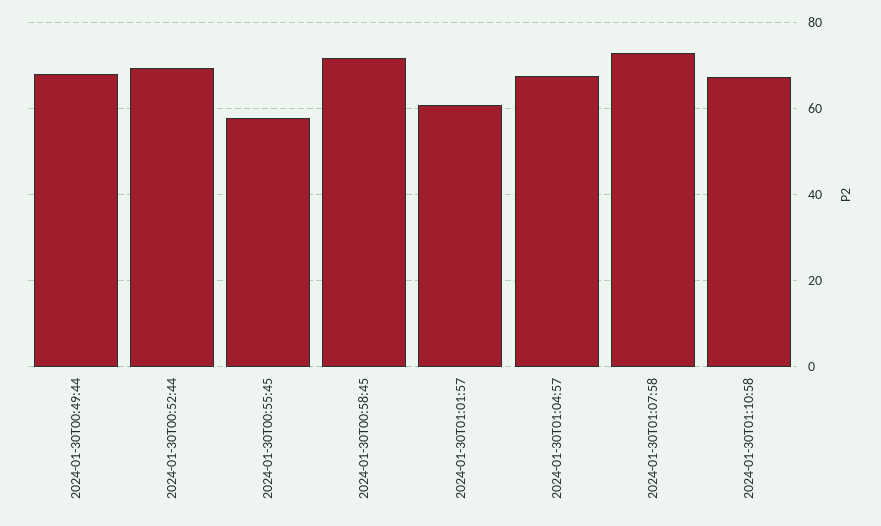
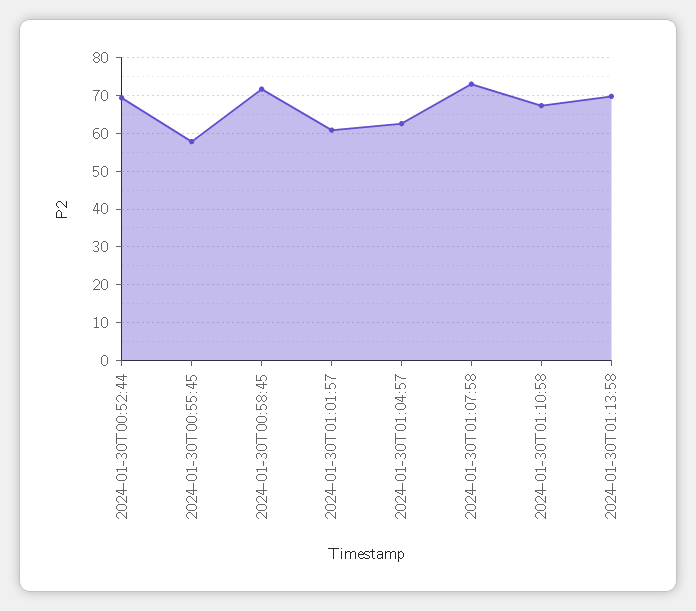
2024-01-30T00:49:44: 68 -> none
2024-01-30T01:04:57: 68 -> 62
2024-01-30T01:13:58: none -> 70

